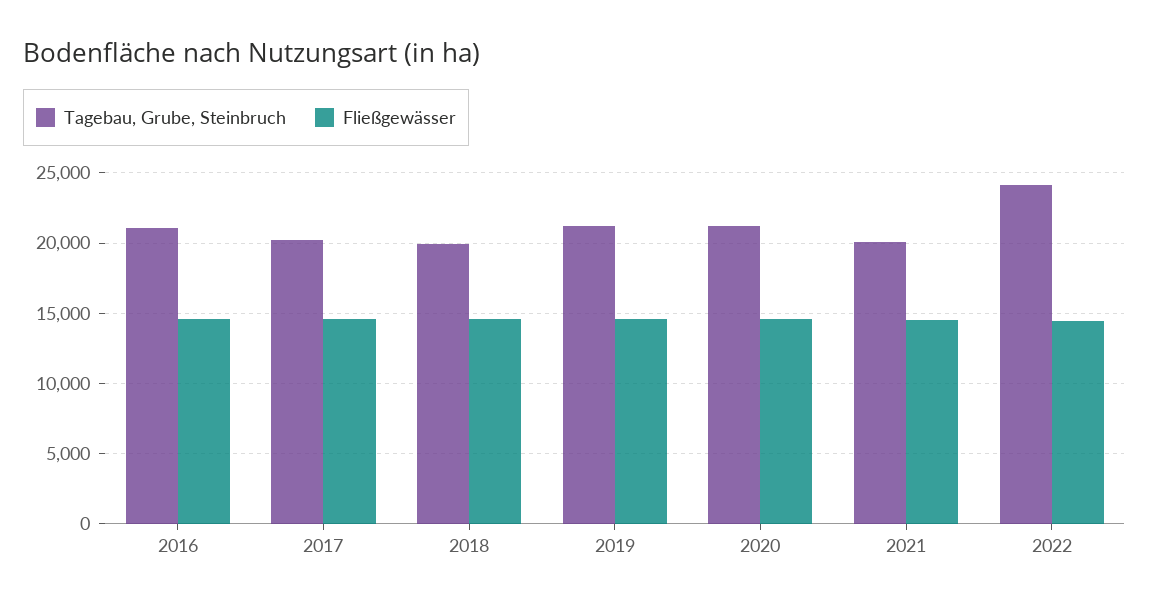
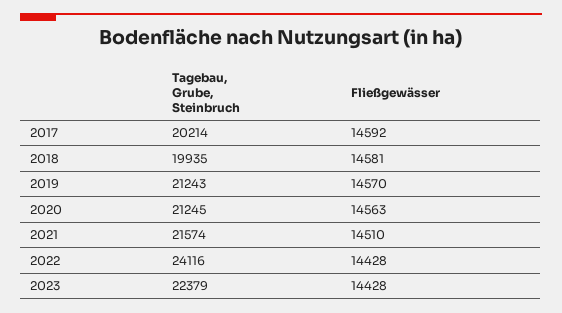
Tagebau, Grube, Steinbruch, 2016: 21000 -> none
Fließgewässer, 2016: 14500 -> none
Tagebau, Grube, Steinbruch, 2021: 20000 -> 21574
Tagebau, Grube, Steinbruch, 2023: none -> 22379
Fließgewässer, 2023: none -> 14428

